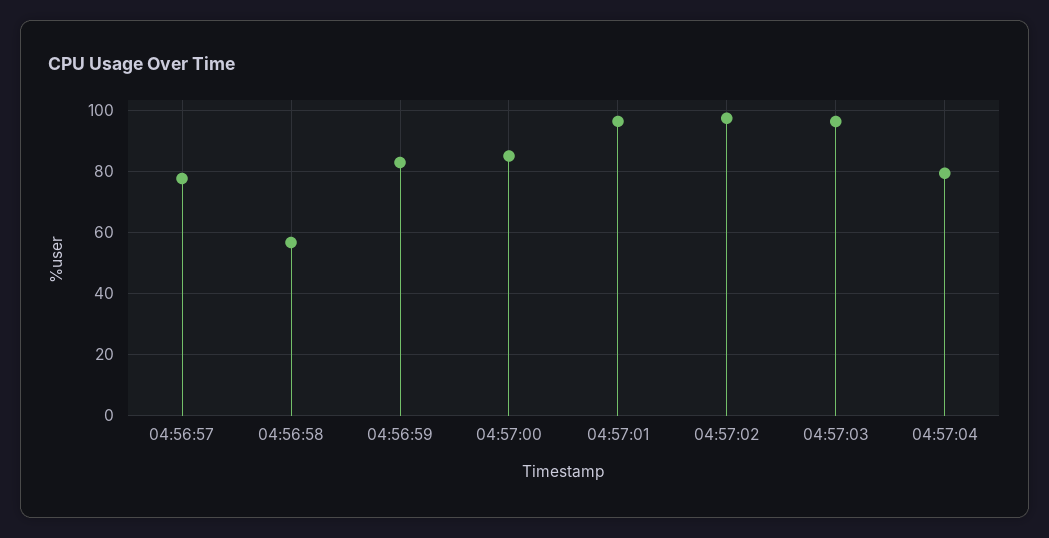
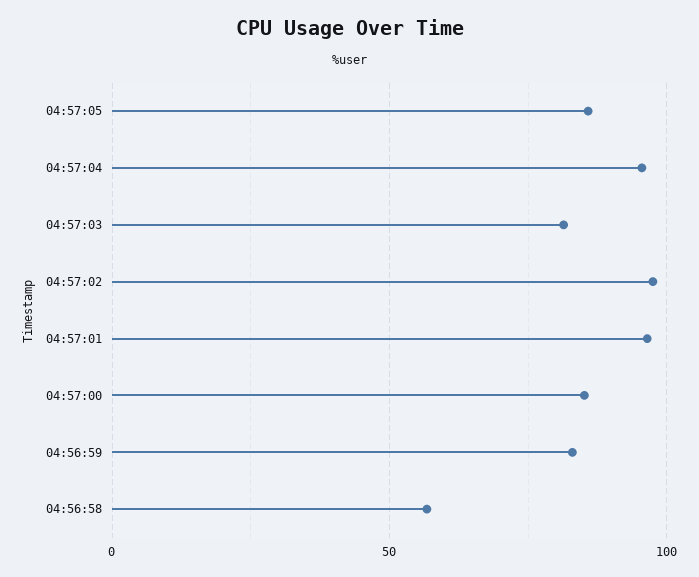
04:56:57: 78 -> none
04:57:03: 96 -> 80
04:57:04: 80 -> 95
04:57:05: none -> 85

